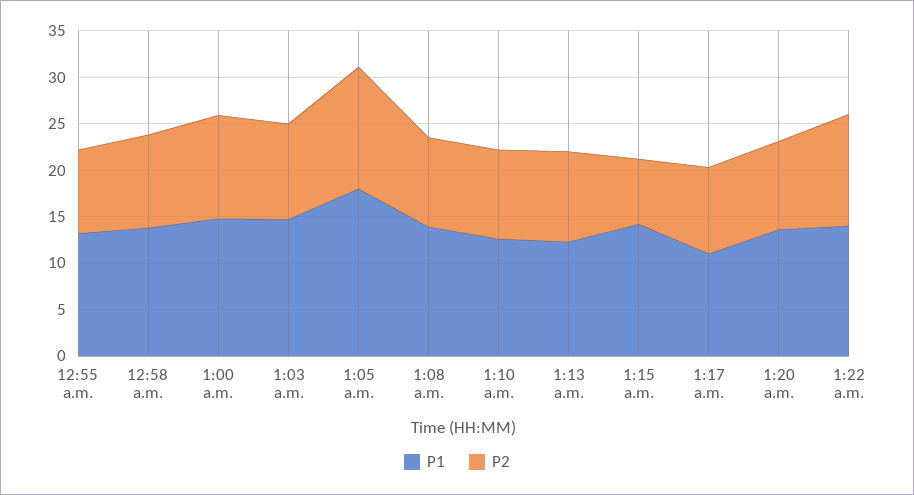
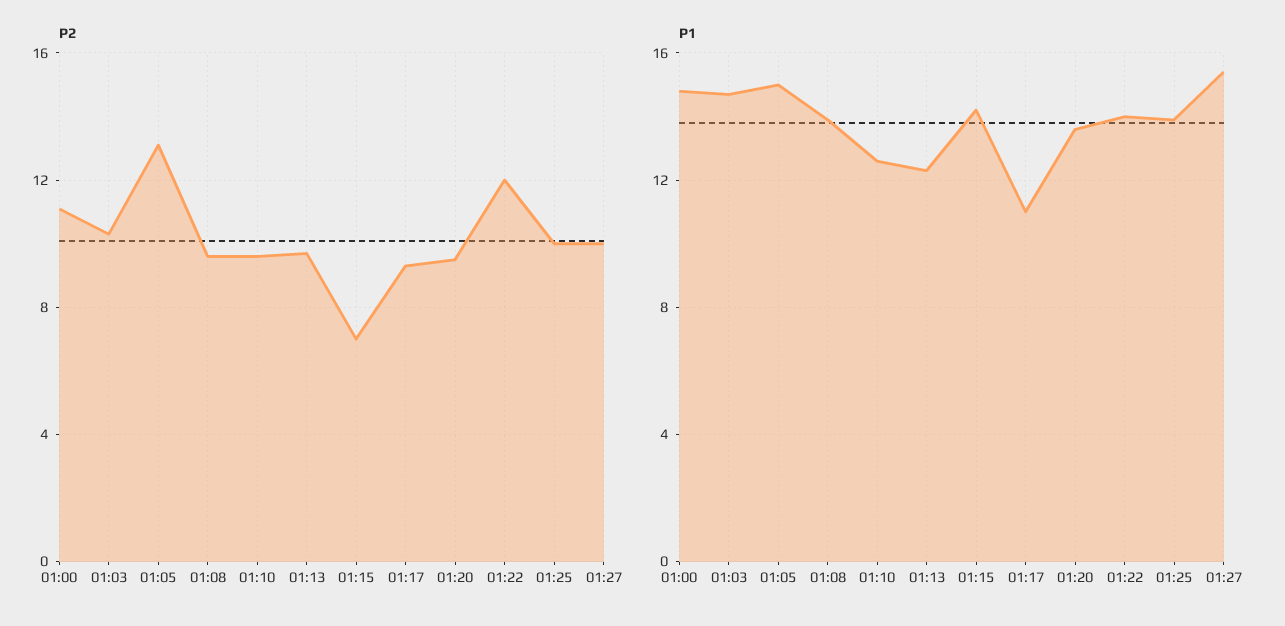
P1, 12:55 a.m.: 13 -> none
P2, 12:55 a.m.: 9 -> none
P1, 12:58 a.m.: 14 -> none
P2, 12:58 a.m.: 10 -> none
P1, 1:05 a.m.: 18 -> 15
P2, 01:25: none -> 10
P2, 01:27: none -> 10
P1, 01:25: none -> 14
P1, 01:27: none -> 15.5

